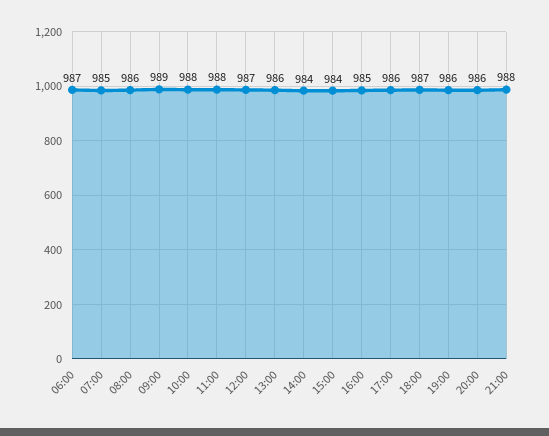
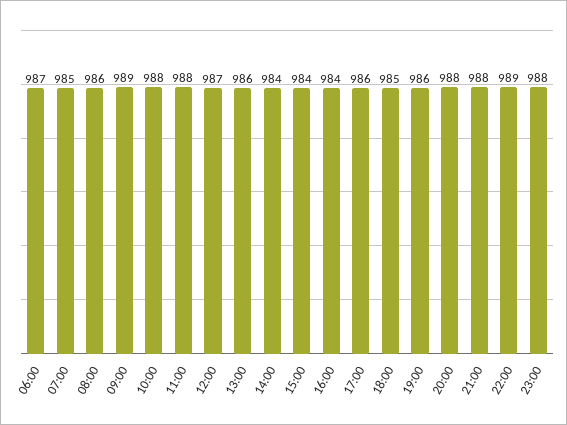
16:00: 985 -> 984
18:00: 987 -> 985
20:00: 986 -> 988
22:00: none -> 989
23:00: none -> 988

